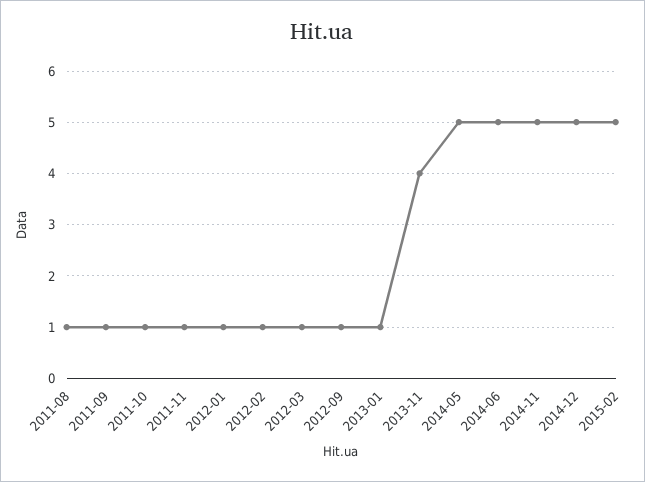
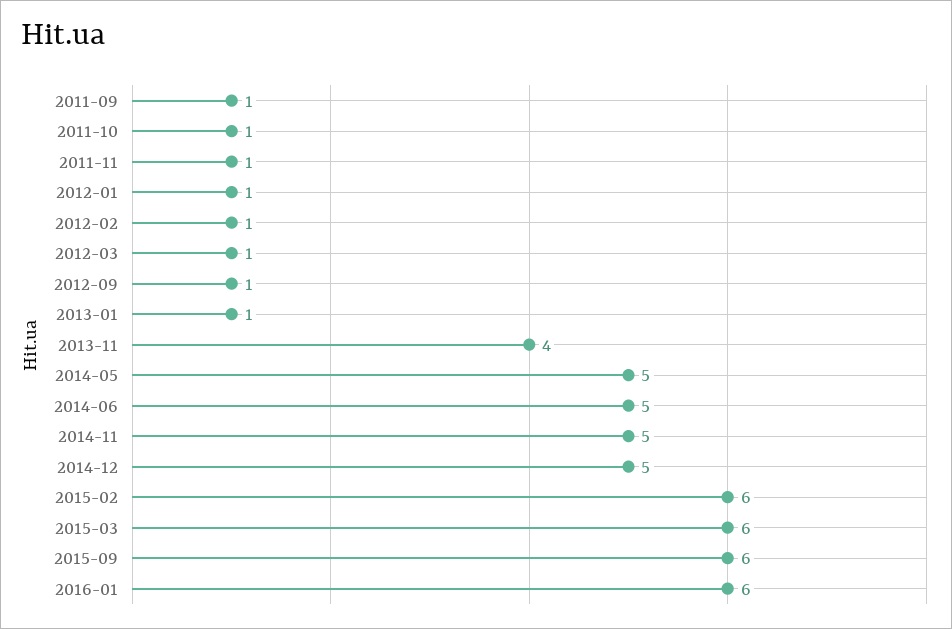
2011-08: 1 -> none
2015-02: 5 -> 6
2015-03: none -> 6
2015-09: none -> 6
2016-01: none -> 6

